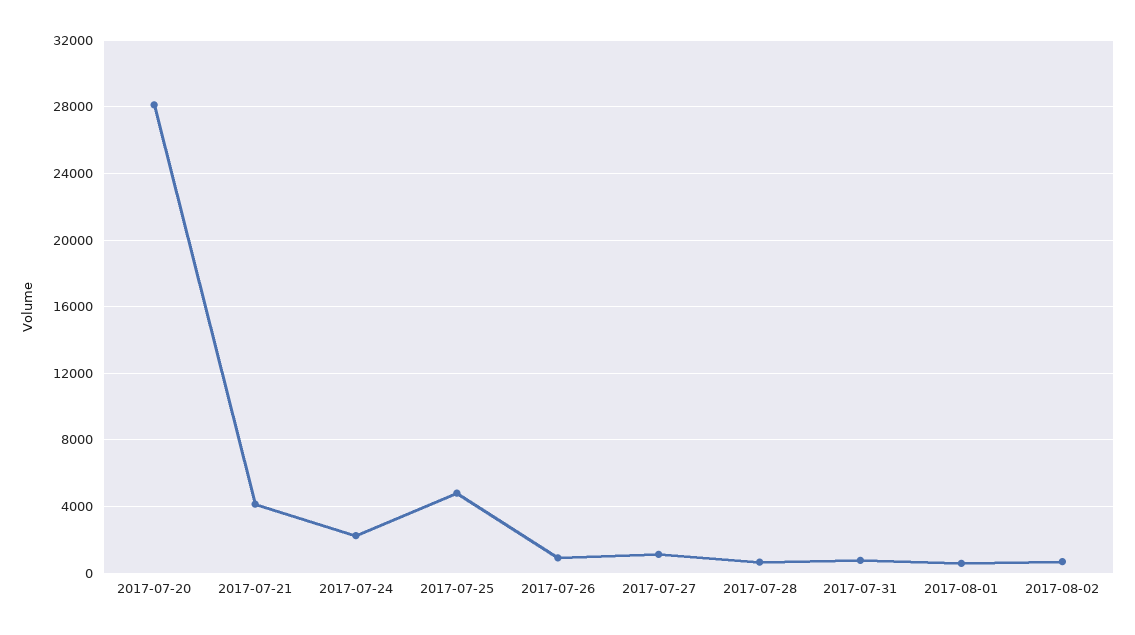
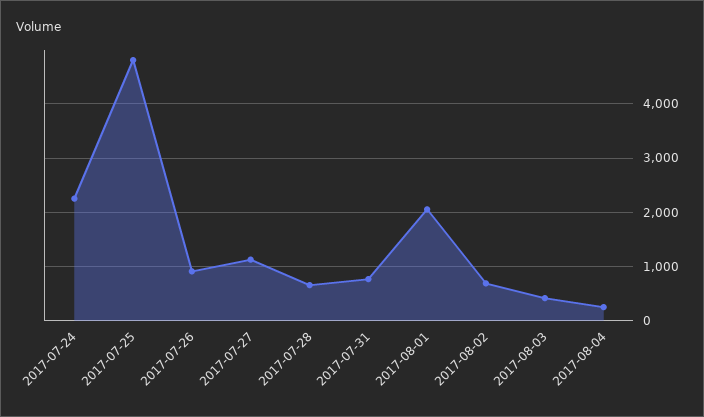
2017-07-20: 28000 -> none
2017-07-21: 4000 -> none
2017-08-01: 500 -> 2000
2017-08-03: none -> 400
2017-08-04: none -> 200

